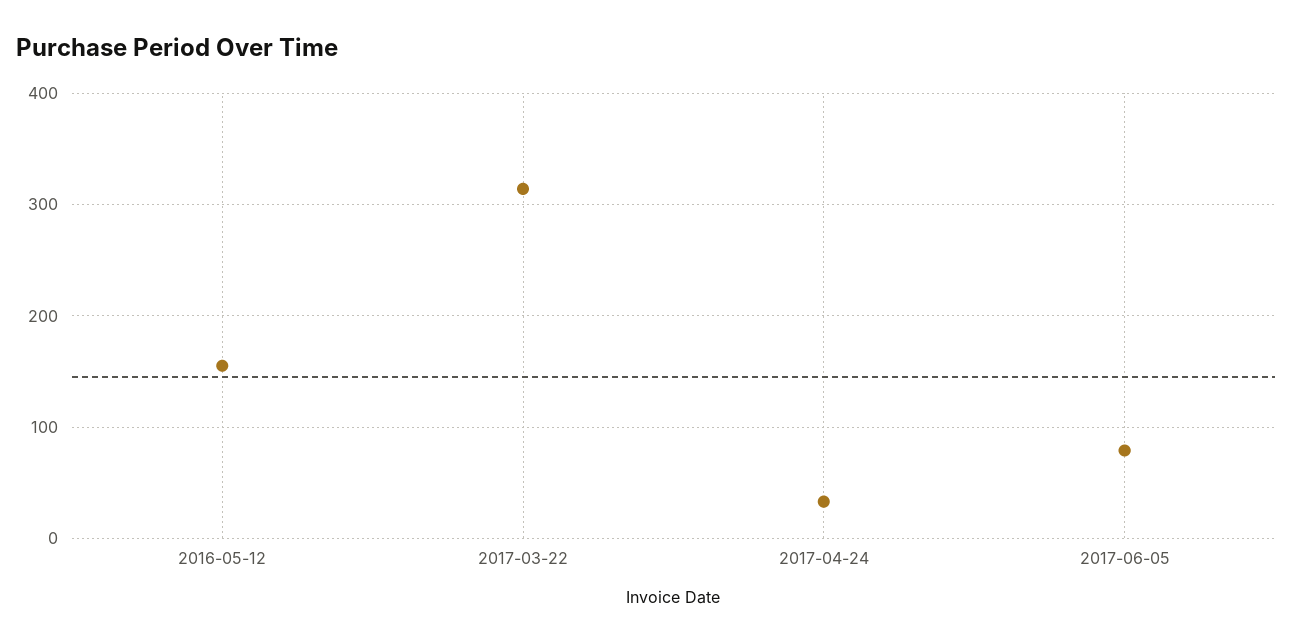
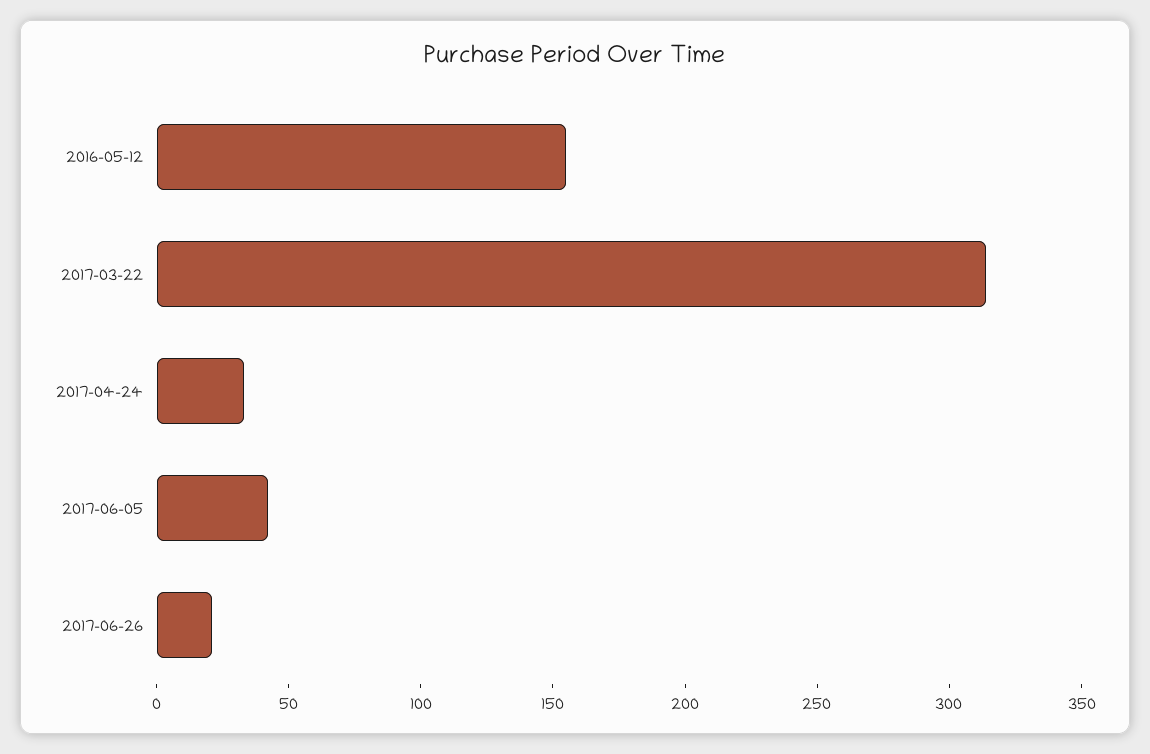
2017-06-05: 80 -> 40
2017-06-26: none -> 20

